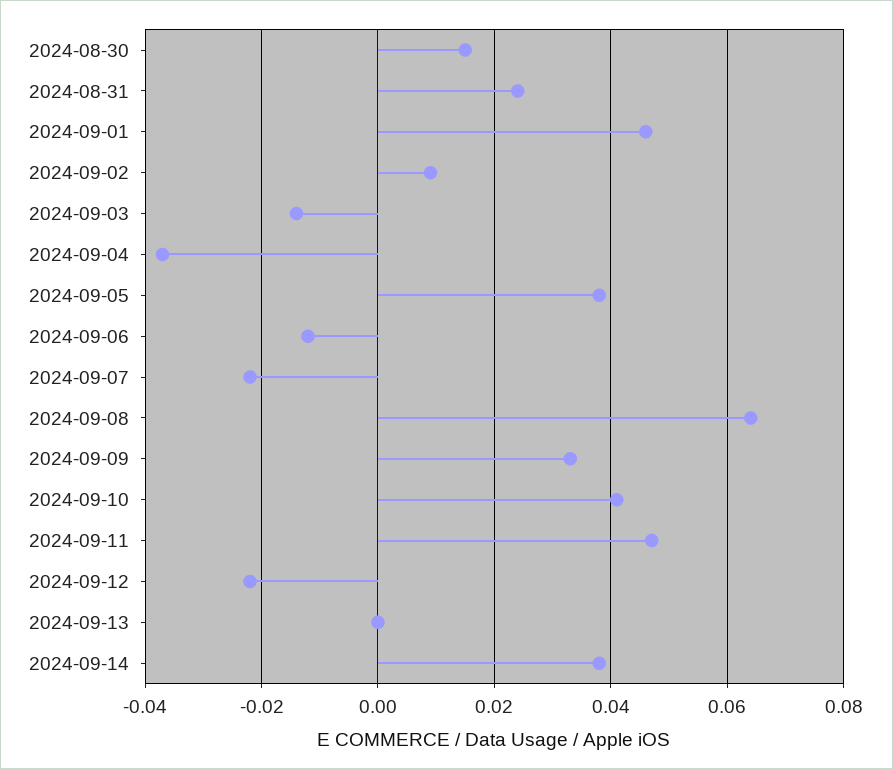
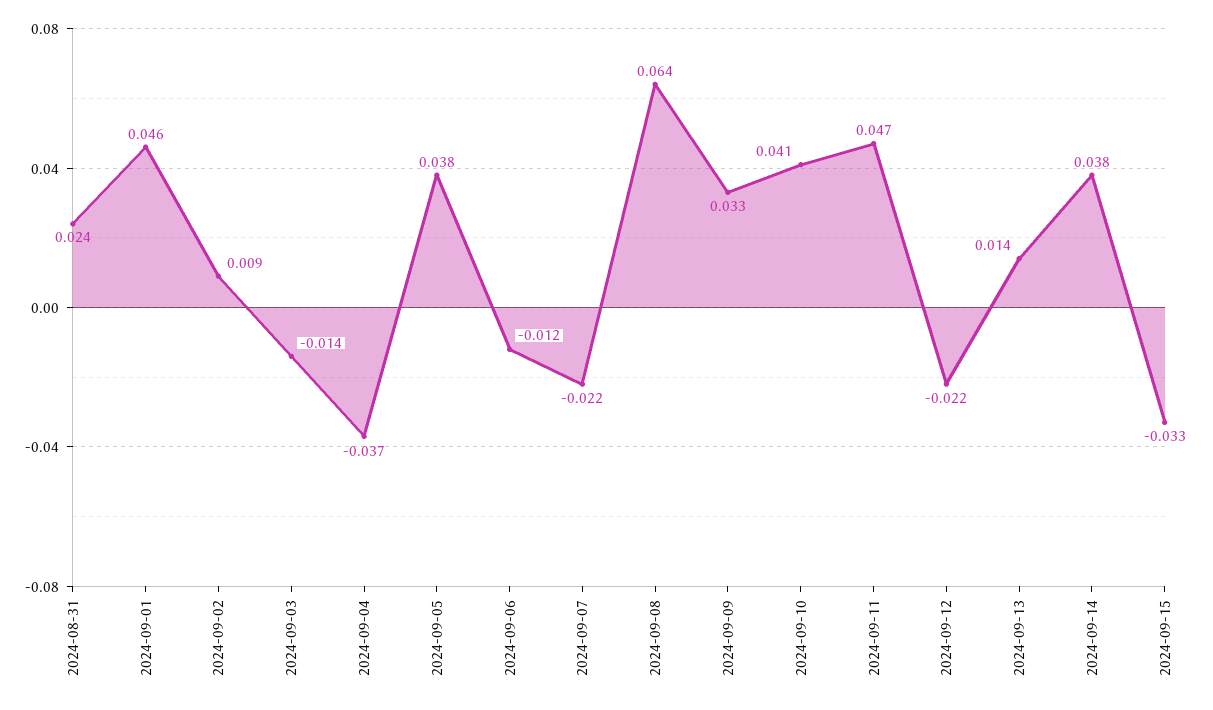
2024-08-30: 0.015 -> none
2024-09-13: 0 -> 0.014
2024-09-15: none -> -0.033

